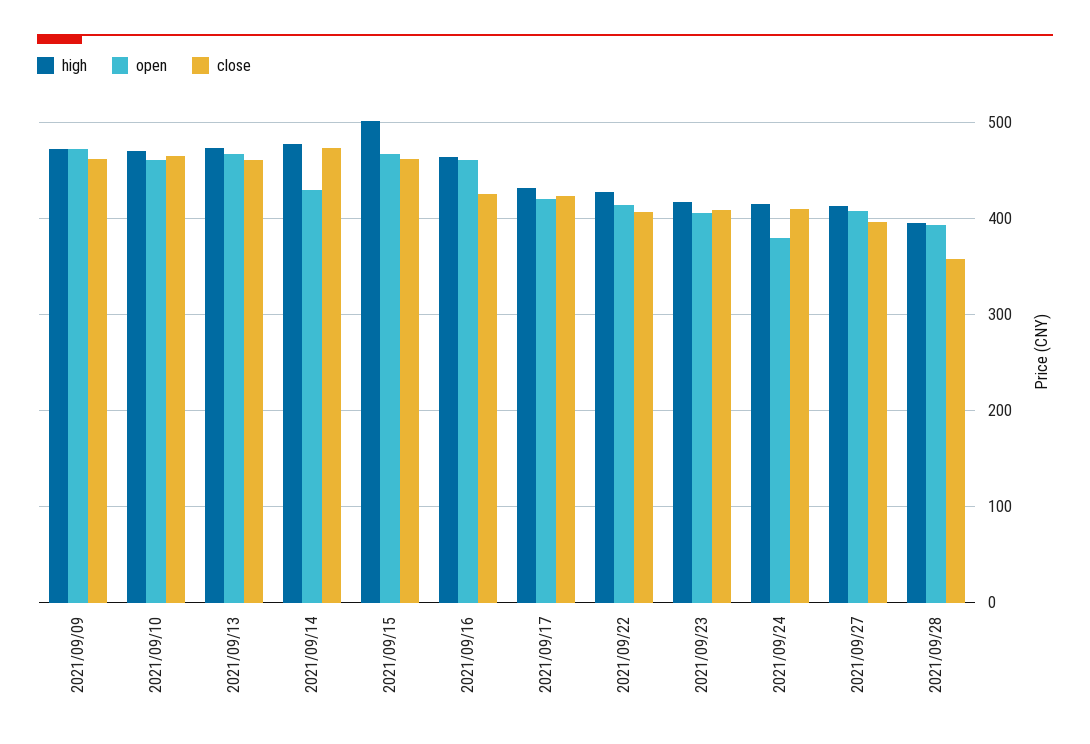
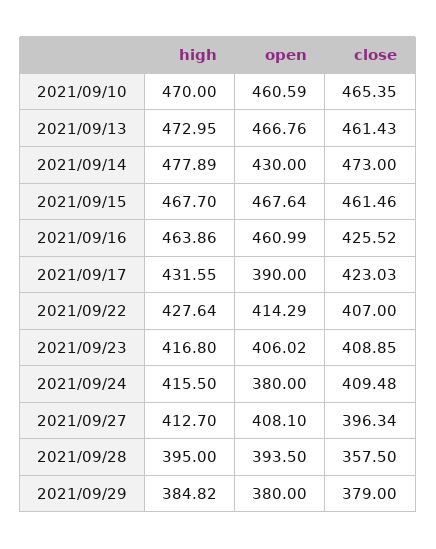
high, 2021/09/09: 470 -> none
open, 2021/09/09: 470 -> none
close, 2021/09/09: 460 -> none
high, 2021/09/15: 500 -> 467.7
open, 2021/09/17: 420 -> 390
high, 2021/09/29: none -> 384.82
open, 2021/09/29: none -> 380
close, 2021/09/29: none -> 379

